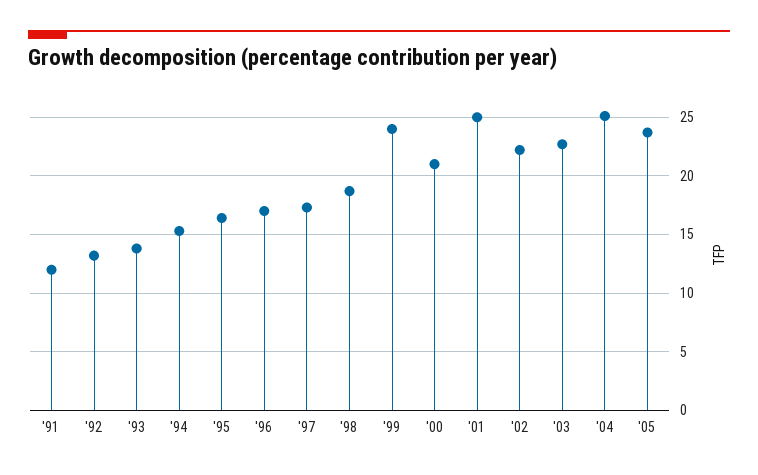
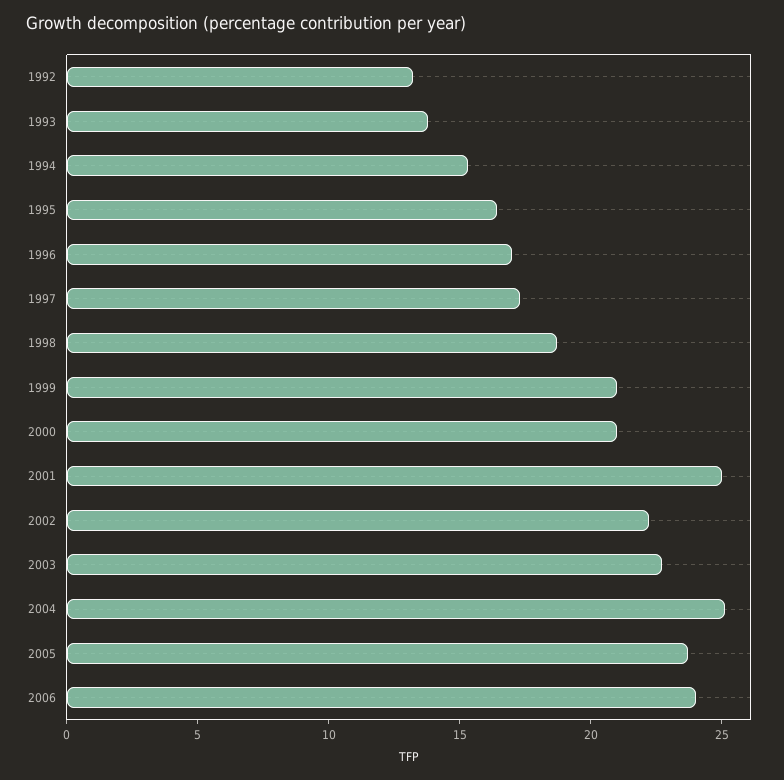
'91: 12 -> none
'99: 24 -> 21
2006: none -> 24

